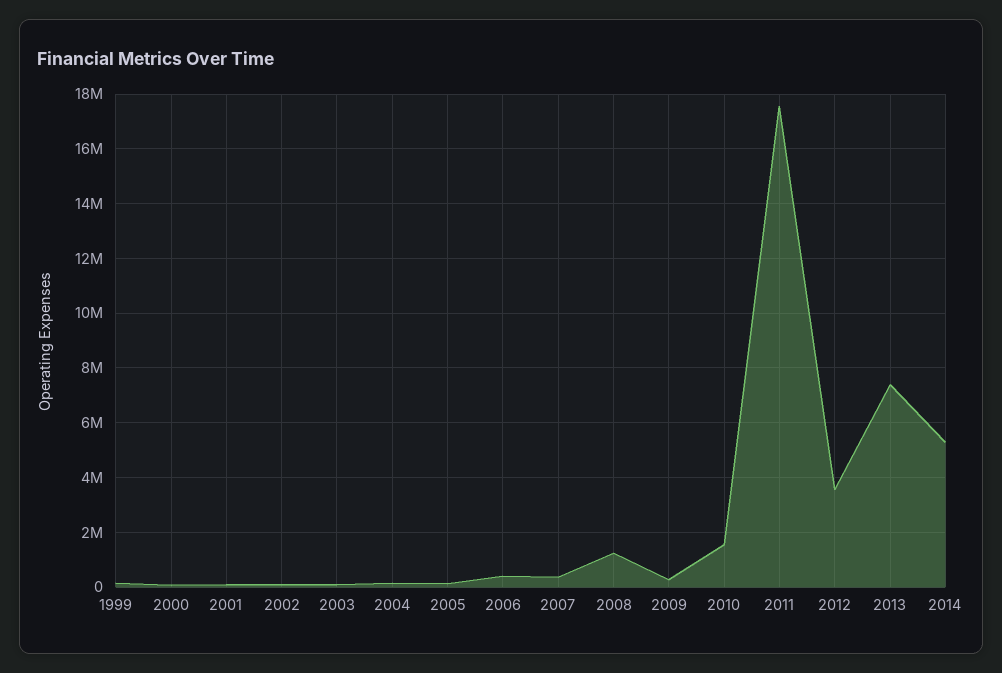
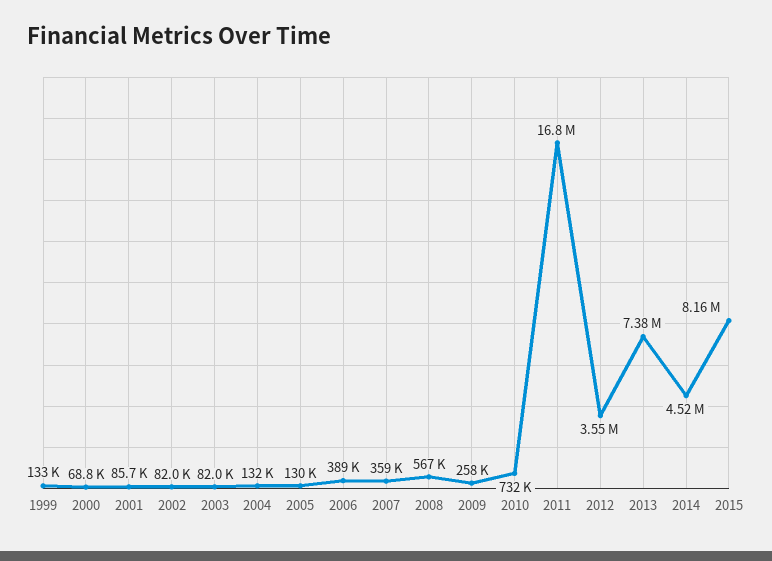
2008: 1250000 -> 567000
2010: 1500000 -> 732000
2011: 17500000 -> 16800000
2014: 5250000 -> 4520000
2015: none -> 8160000

